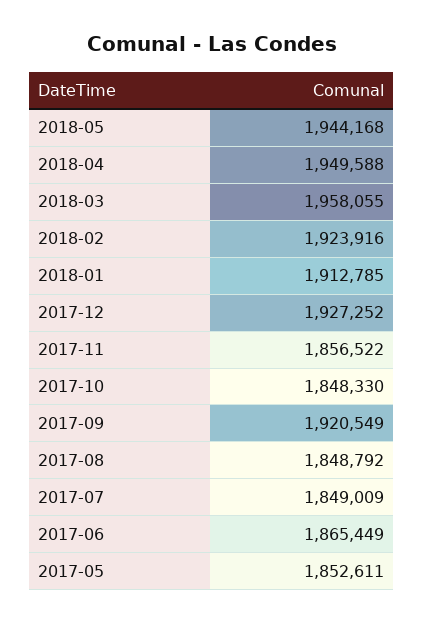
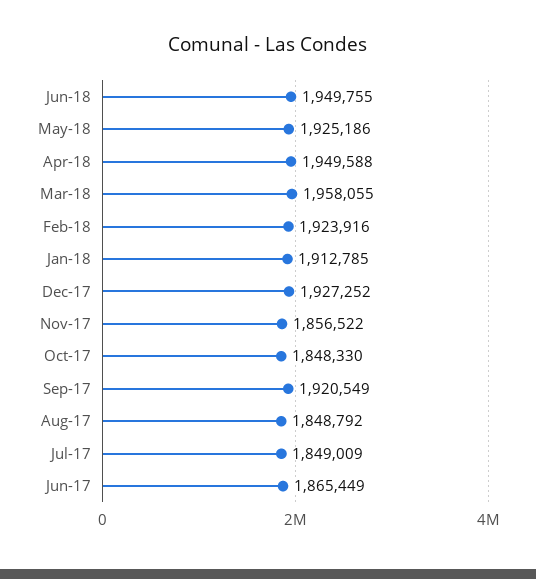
2018-05: 1944168 -> 1925186
2017-05: 1852611 -> none
Jun-18: none -> 1949755

